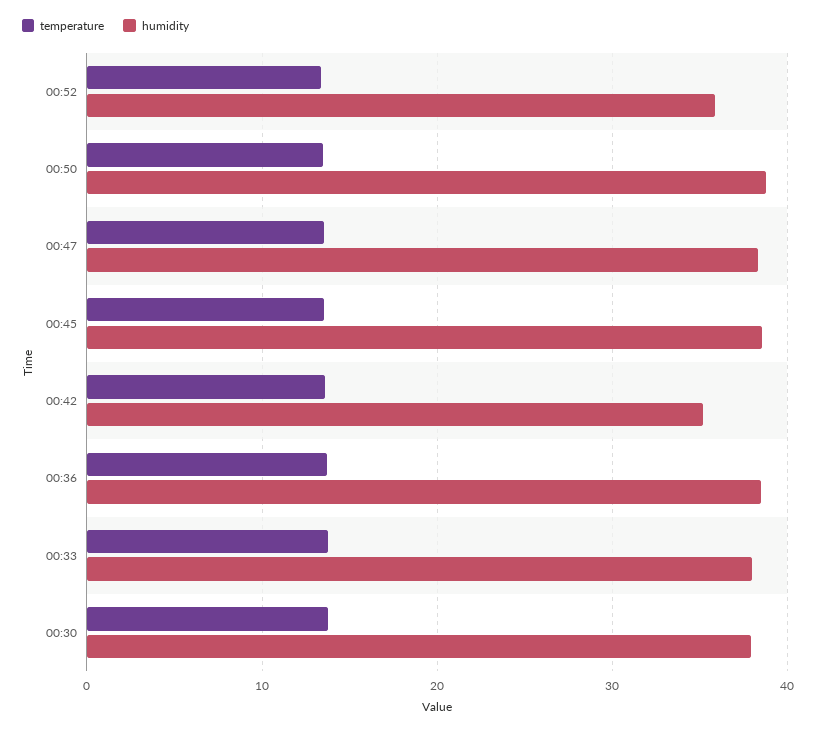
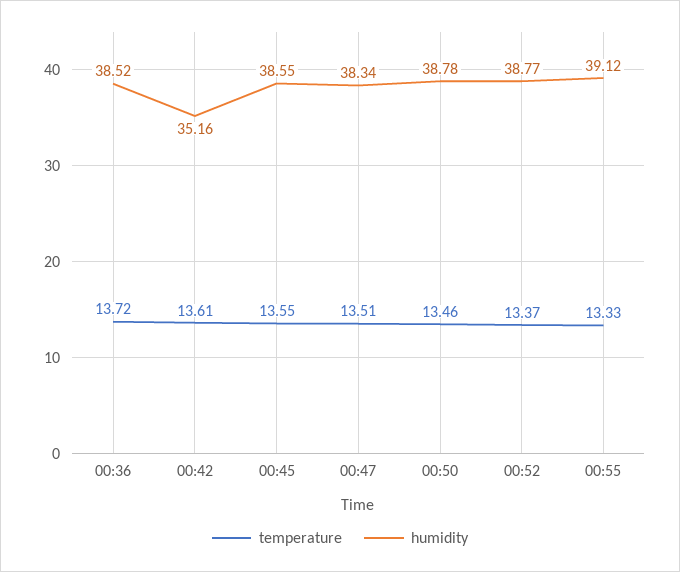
humidity, 00:52: 36 -> 38.77
temperature, 00:33: 14 -> none
humidity, 00:33: 38 -> none
temperature, 00:30: 14 -> none
humidity, 00:30: 38 -> none
temperature, 00:55: none -> 13.33
humidity, 00:55: none -> 39.12

